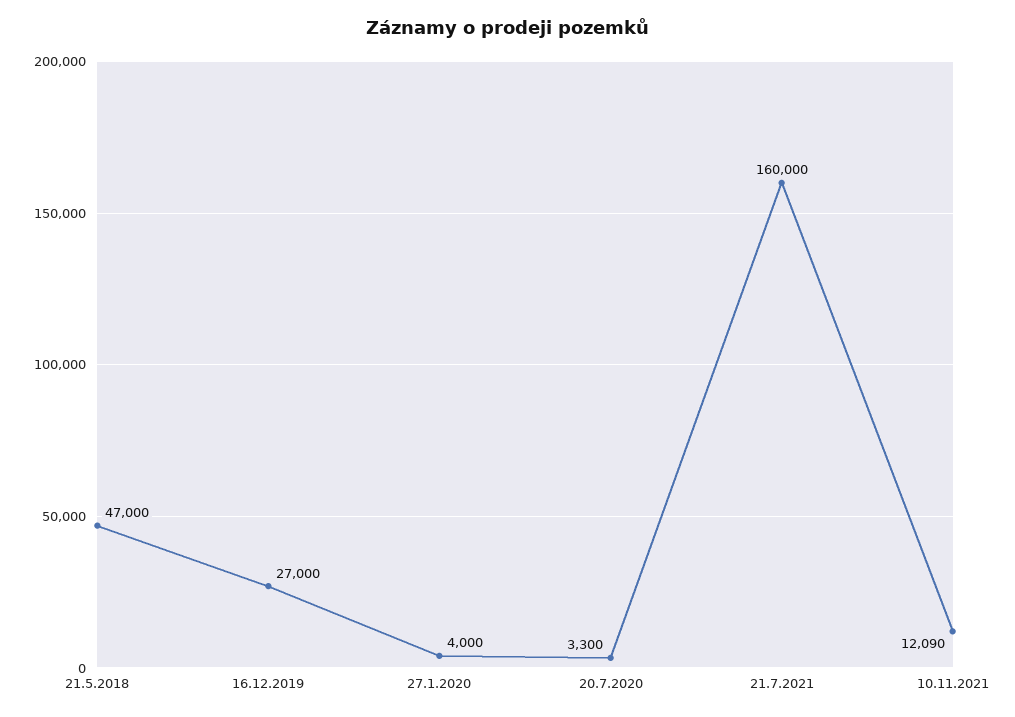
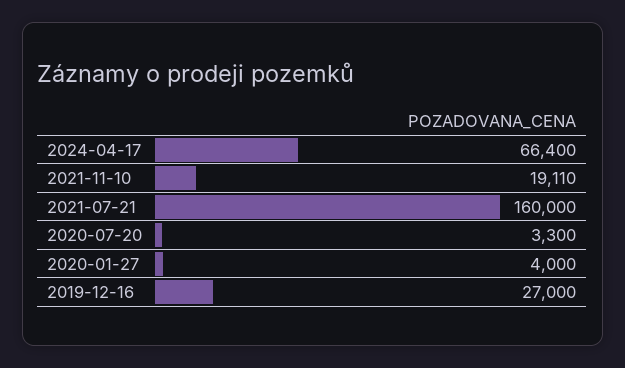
21.5.2018: 47000 -> none
10.11.2021: 12090 -> 19110
2024-04-17: none -> 66400

